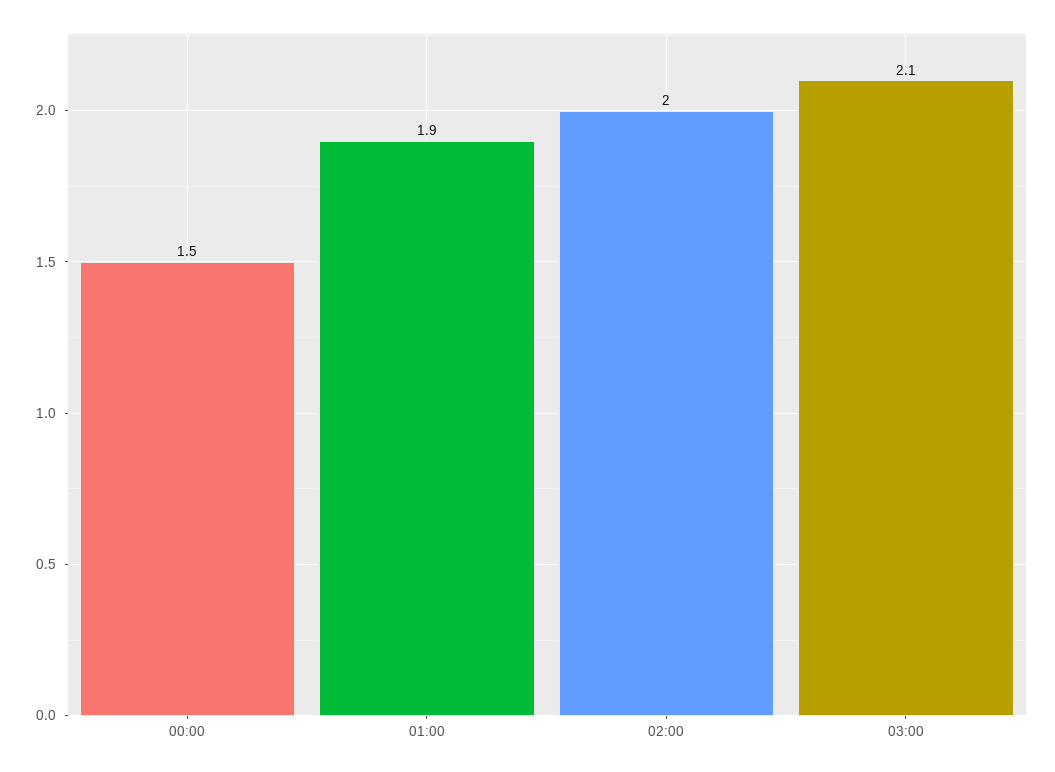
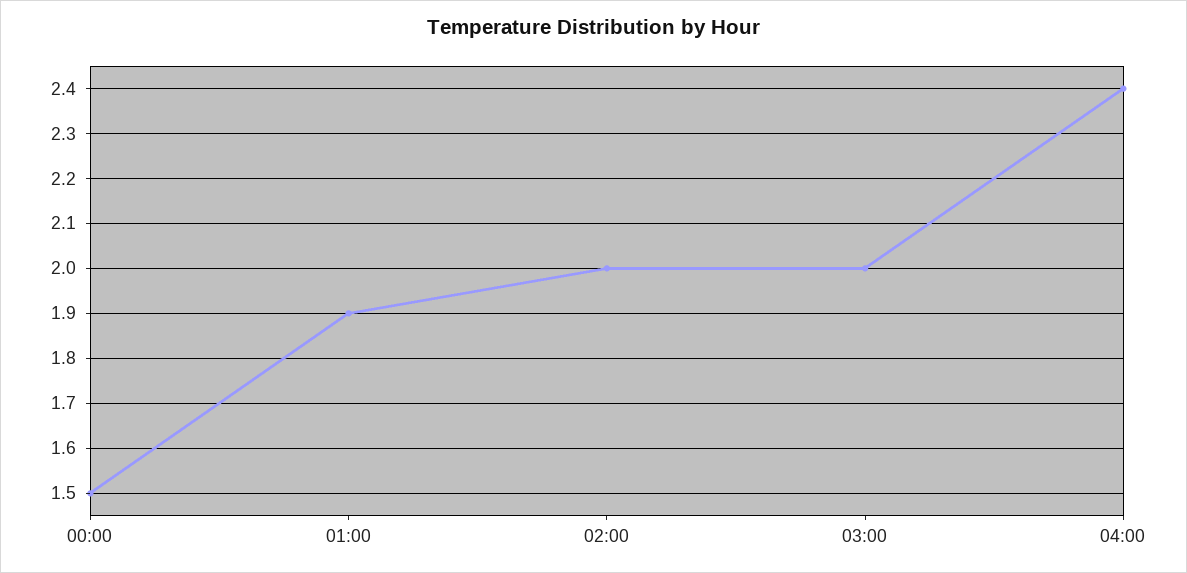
03:00: 2.1 -> 2
04:00: none -> 2.4

